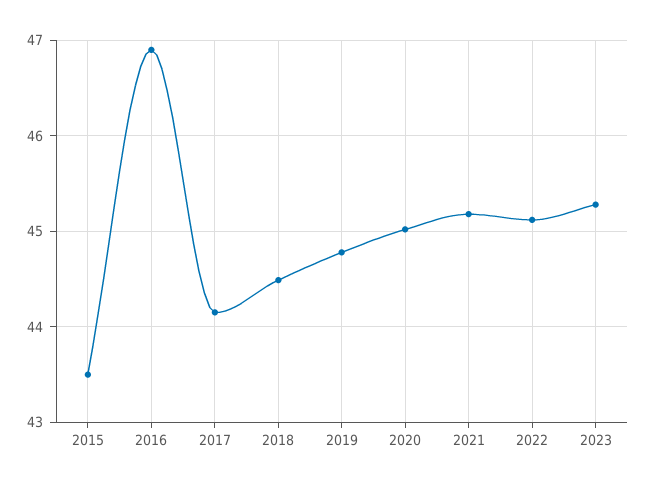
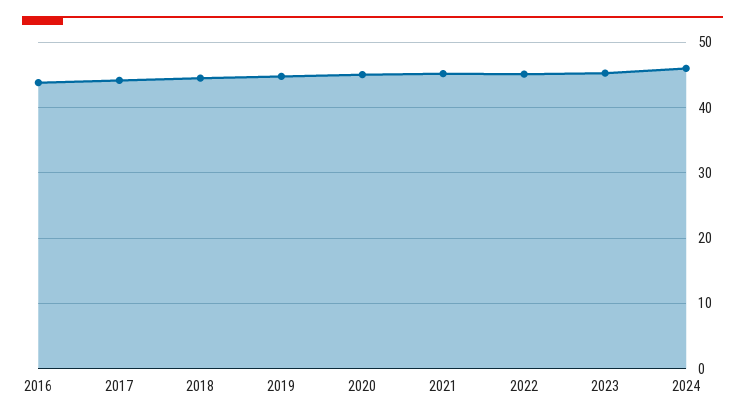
2015: 43.5 -> none
2016: 46.9 -> 44
2024: none -> 46

